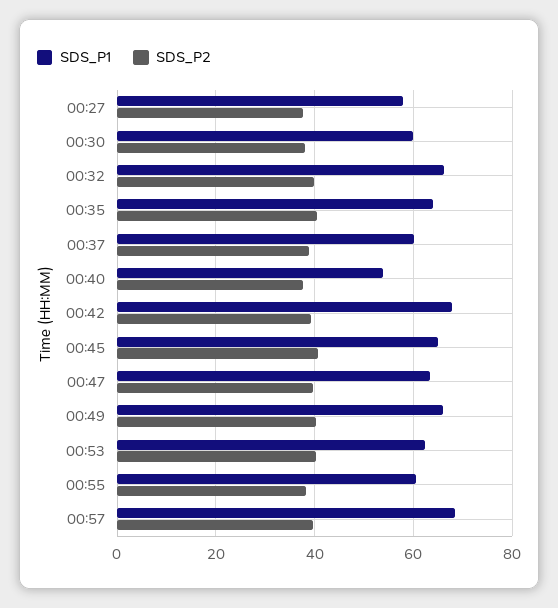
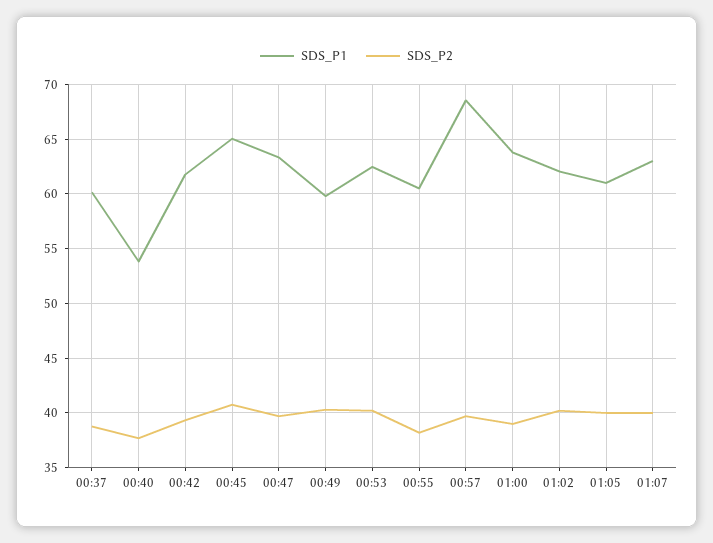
SDS_P1, 00:27: 58 -> none
SDS_P2, 00:27: 38 -> none
SDS_P1, 00:30: 60 -> none
SDS_P2, 00:30: 38 -> none
SDS_P1, 00:32: 66 -> none
SDS_P2, 00:32: 40 -> none
SDS_P1, 00:35: 64 -> none
SDS_P2, 00:35: 40 -> none
SDS_P1, 00:42: 68 -> 62
SDS_P1, 00:49: 66 -> 60
SDS_P1, 01:00: none -> 64
SDS_P2, 01:00: none -> 39
SDS_P1, 01:02: none -> 62
SDS_P2, 01:02: none -> 40
SDS_P1, 01:05: none -> 61
SDS_P2, 01:05: none -> 40
SDS_P1, 01:07: none -> 63
SDS_P2, 01:07: none -> 40

